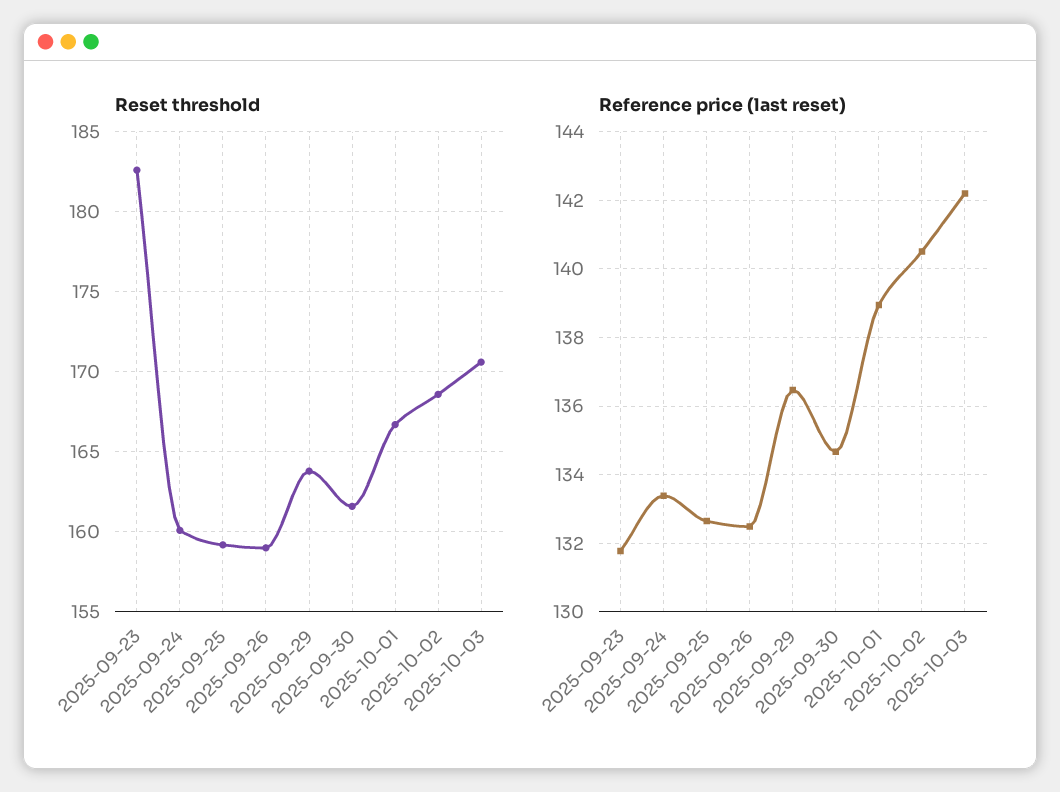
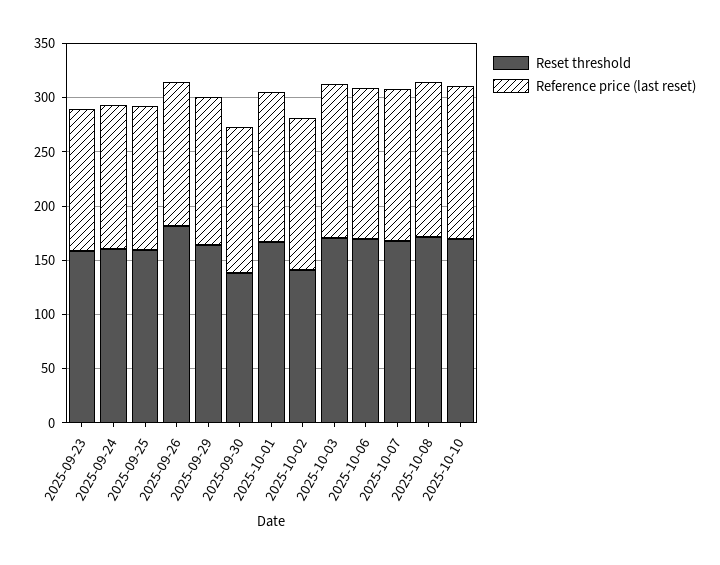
Reset threshold, 2025-09-23: 182.5 -> 160
Reset threshold, 2025-09-26: 159 -> 180
Reset threshold, 2025-09-30: 161.5 -> 140
Reset threshold, 2025-10-02: 168.5 -> 140
Reset threshold, 2025-10-06: none -> 170
Reference price (last reset), 2025-10-06: none -> 140
Reset threshold, 2025-10-07: none -> 170
Reference price (last reset), 2025-10-07: none -> 140
Reset threshold, 2025-10-08: none -> 170
Reference price (last reset), 2025-10-08: none -> 140
Reset threshold, 2025-10-10: none -> 170
Reference price (last reset), 2025-10-10: none -> 140

